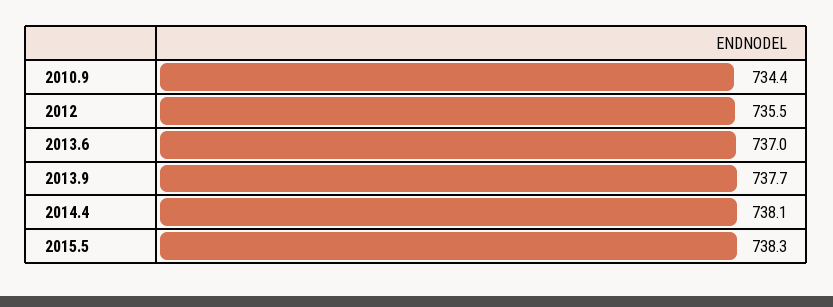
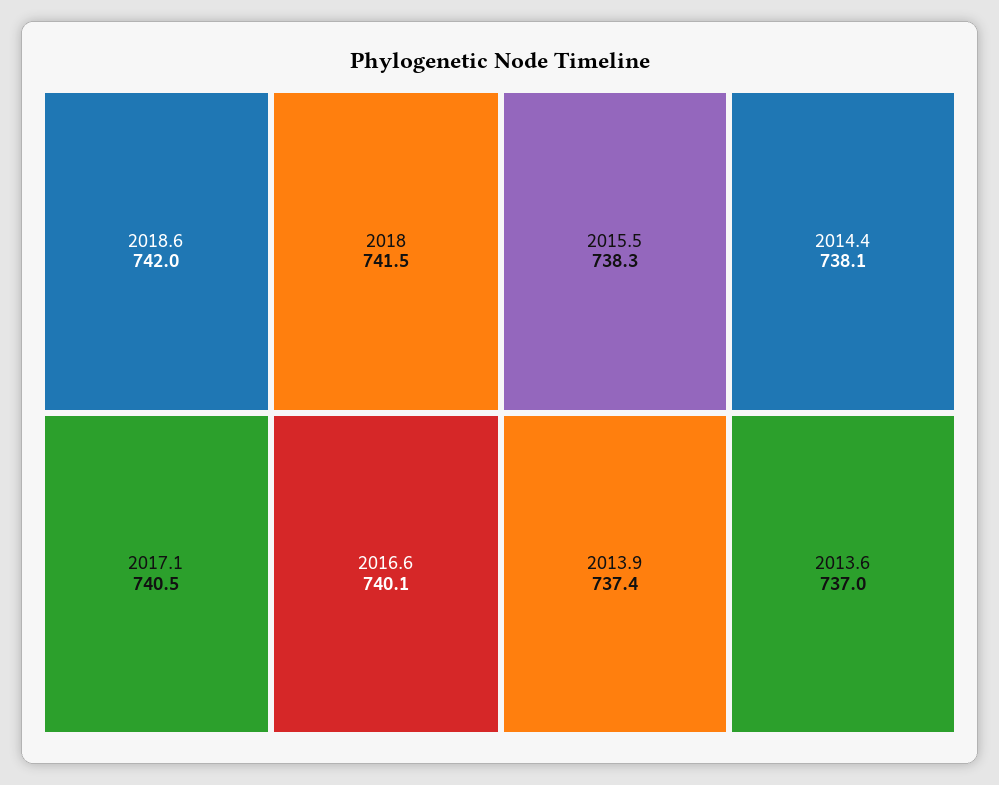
2010.9: 734.4 -> none
2012: 735.5 -> none
2013.9: 737.7 -> 737.4
2018.6: none -> 742
2018: none -> 741.5
2017.1: none -> 740.5
2016.6: none -> 740.1

